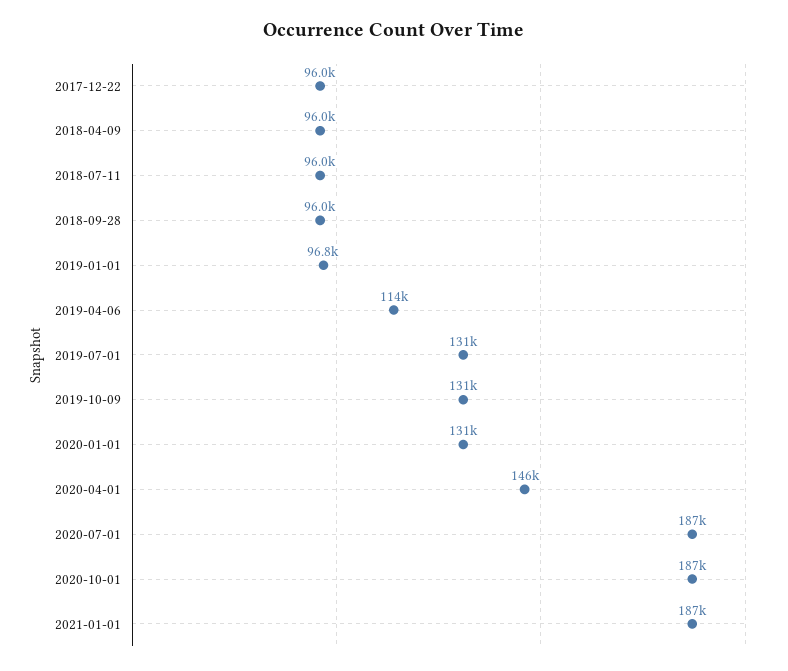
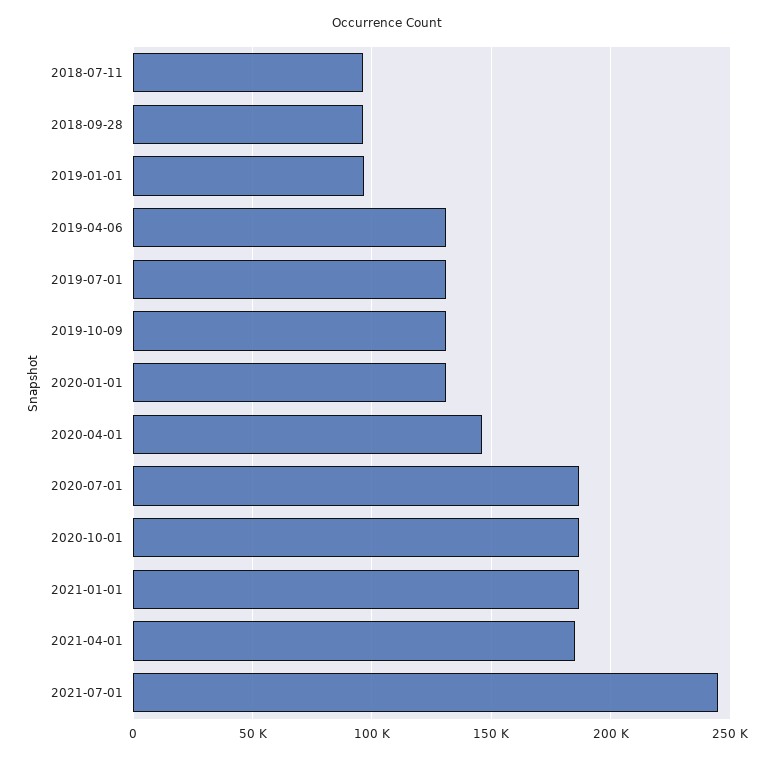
2017-12-22: 96000 -> none
2018-04-09: 96000 -> none
2019-04-06: 114000 -> 130000
2021-04-01: none -> 185000
2021-07-01: none -> 245000

